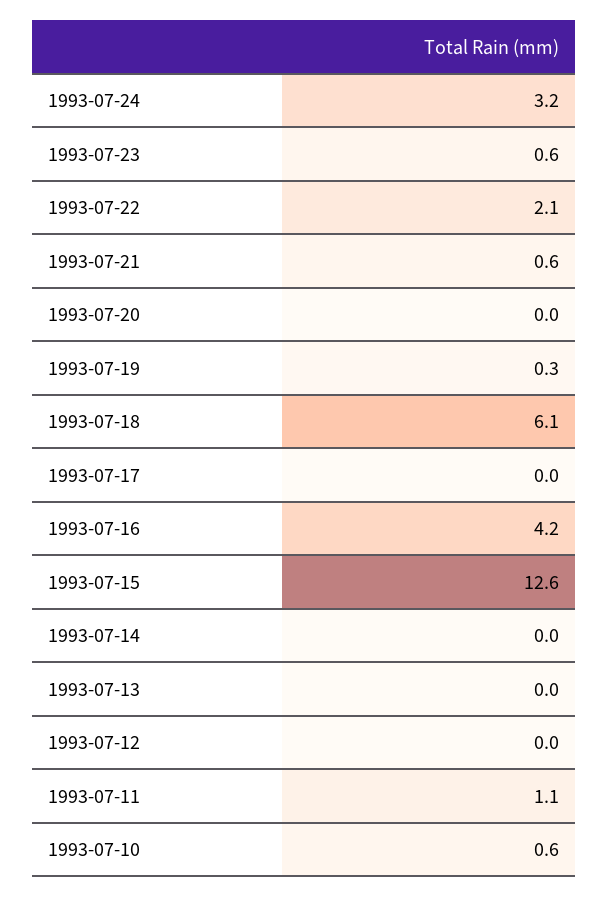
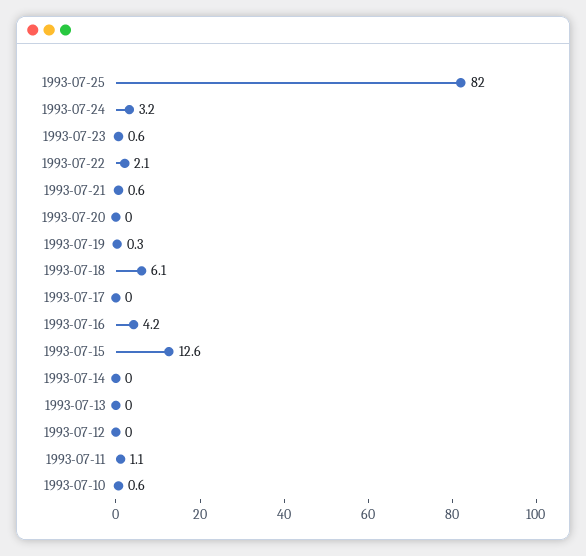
1993-07-25: none -> 82

